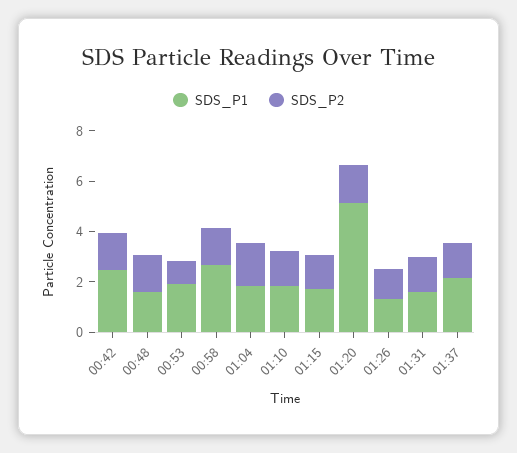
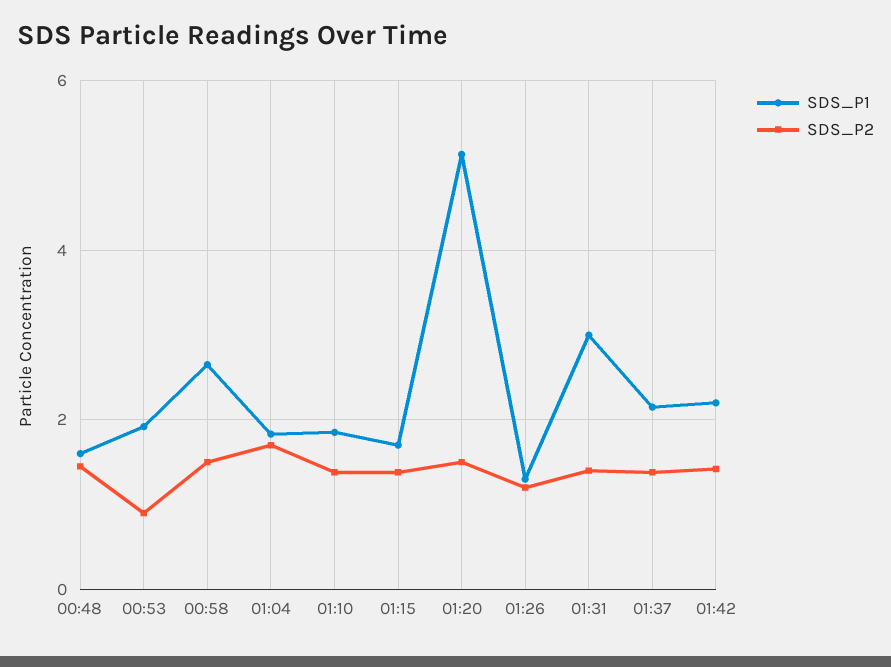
SDS_P1, 00:42: 2.5 -> none
SDS_P2, 00:42: 1.5 -> none
SDS_P1, 01:31: 1.5 -> 3
SDS_P1, 01:42: none -> 2.2
SDS_P2, 01:42: none -> 1.4

